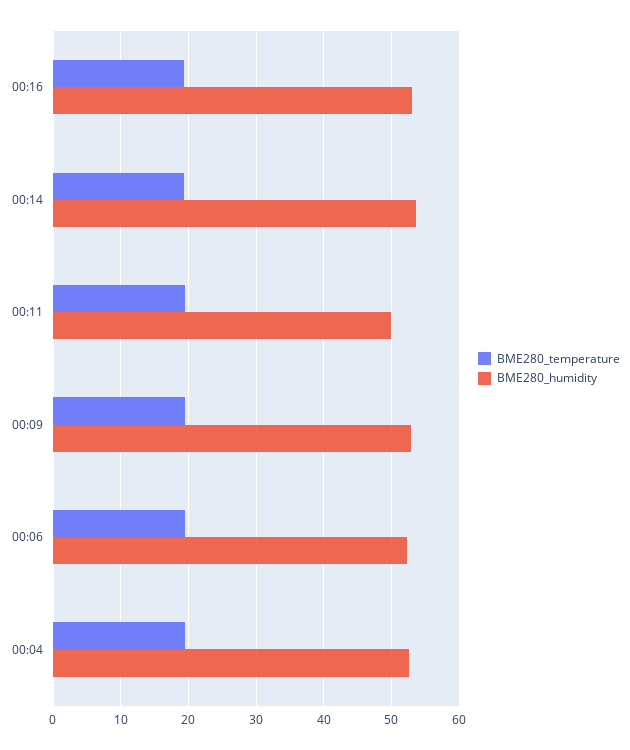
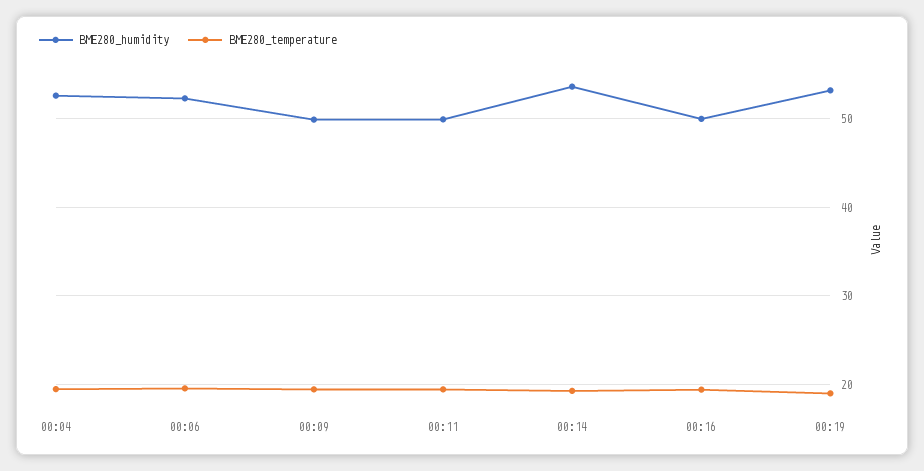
BME280_humidity, 00:16: 53 -> 50
BME280_humidity, 00:09: 53 -> 50
BME280_humidity, 00:19: none -> 53
BME280_temperature, 00:19: none -> 19

